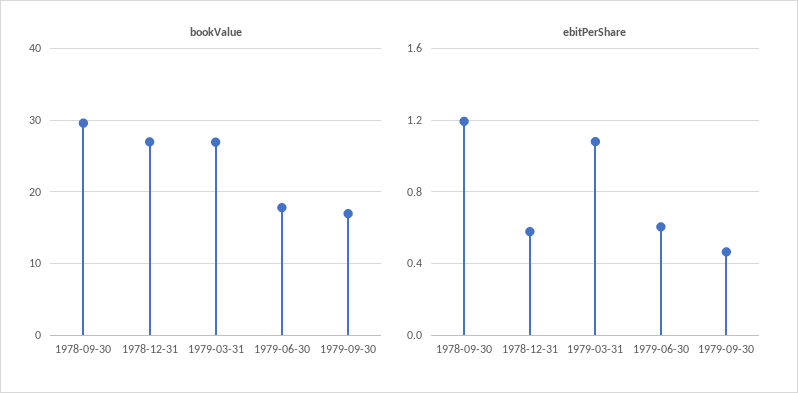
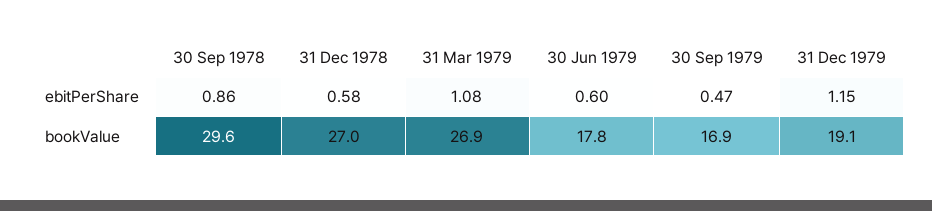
ebitPerShare, 1978-09-30: 1.2 -> 0.86
ebitPerShare, 31 Dec 1979: none -> 1.15
bookValue, 31 Dec 1979: none -> 19.1

